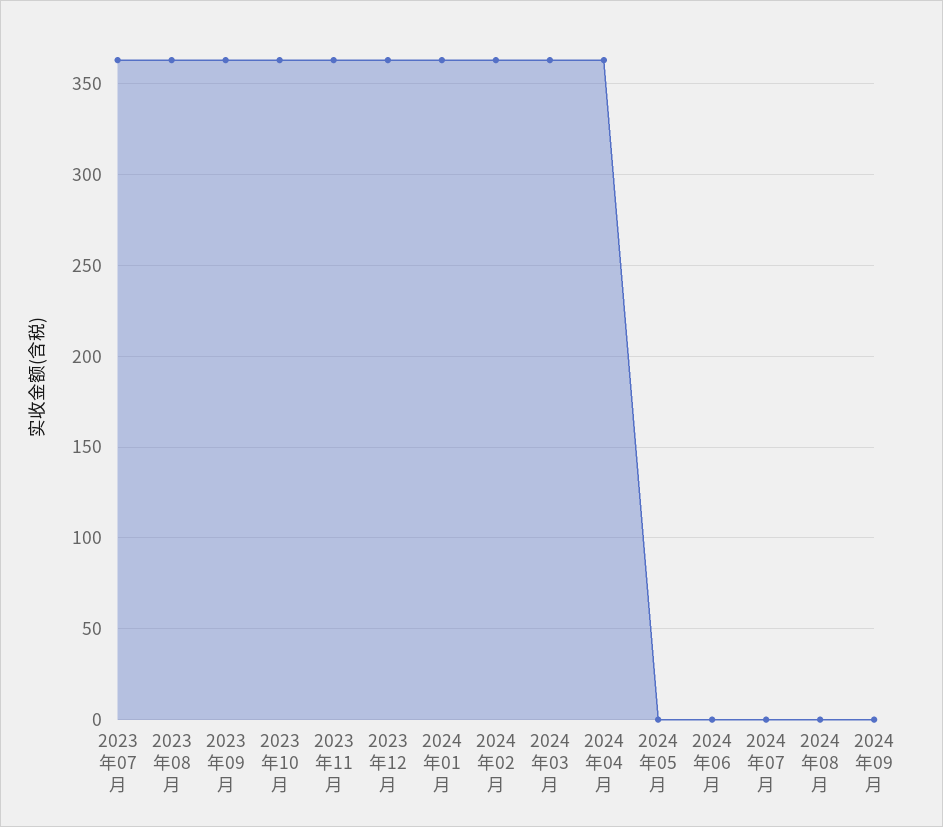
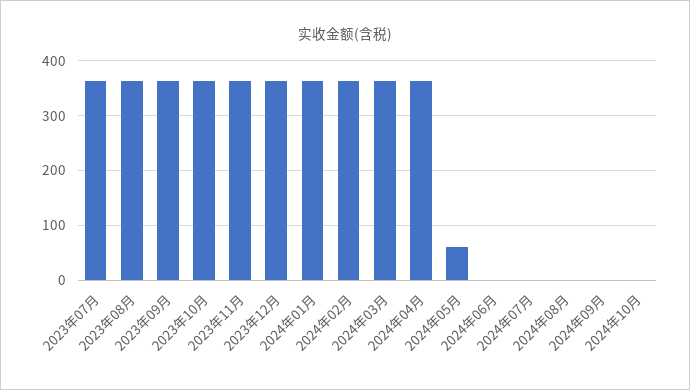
2024年05月: 0 -> 60
2024年10月: none -> 0

